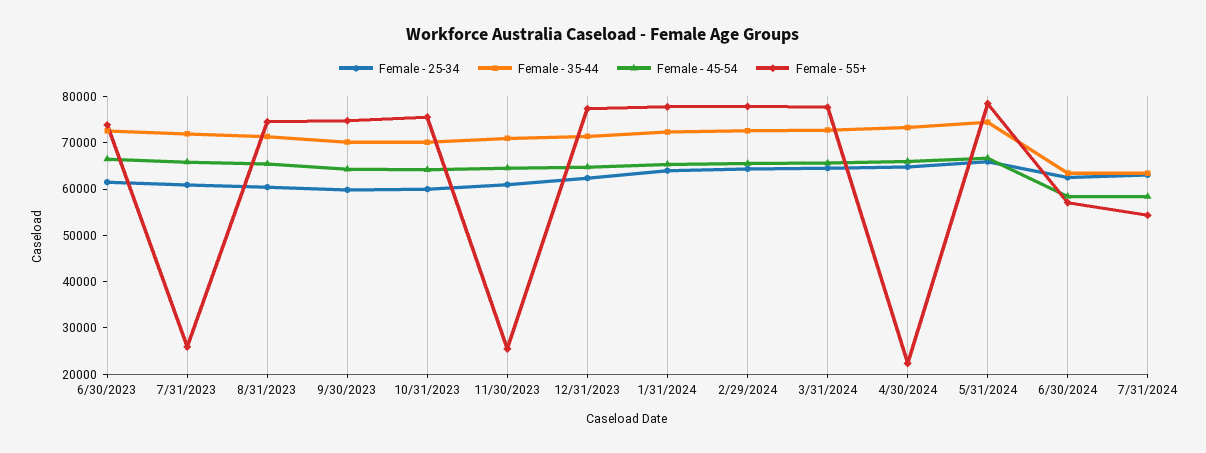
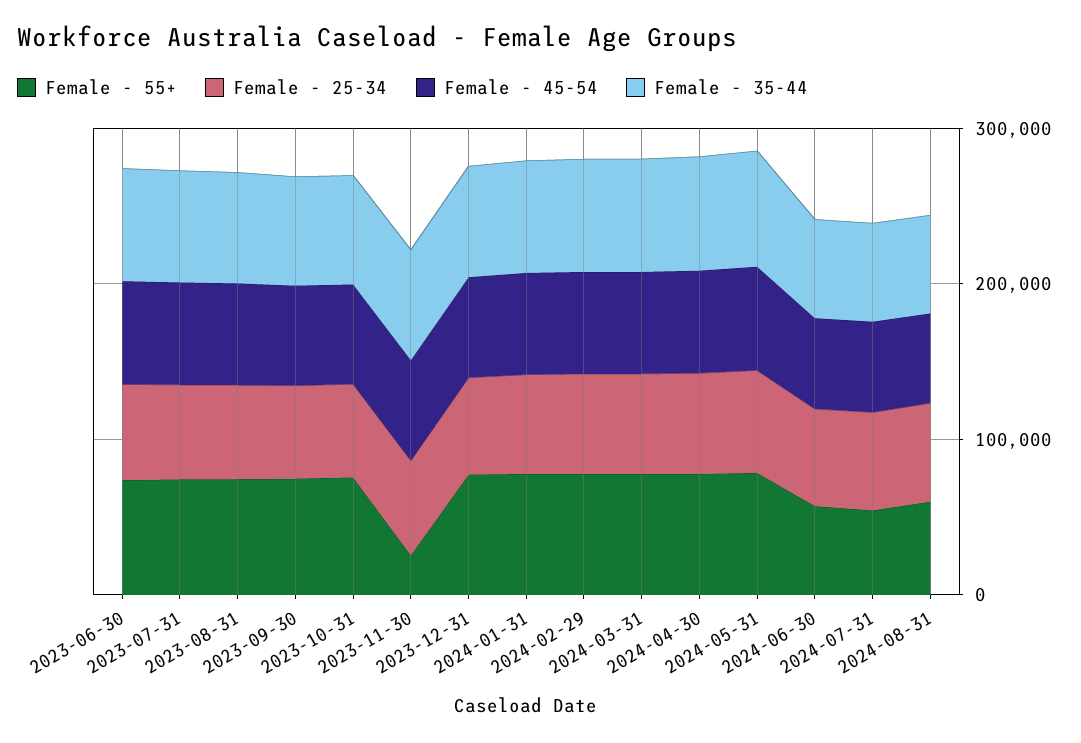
Female - 55+, 7/31/2023: 26000 -> 80000
Female - 55+, 4/30/2024: 22000 -> 80000
Female - 55+, 2024-08-31: none -> 60000
Female - 25-34, 2024-08-31: none -> 60000
Female - 45-54, 2024-08-31: none -> 60000
Female - 35-44, 2024-08-31: none -> 60000

